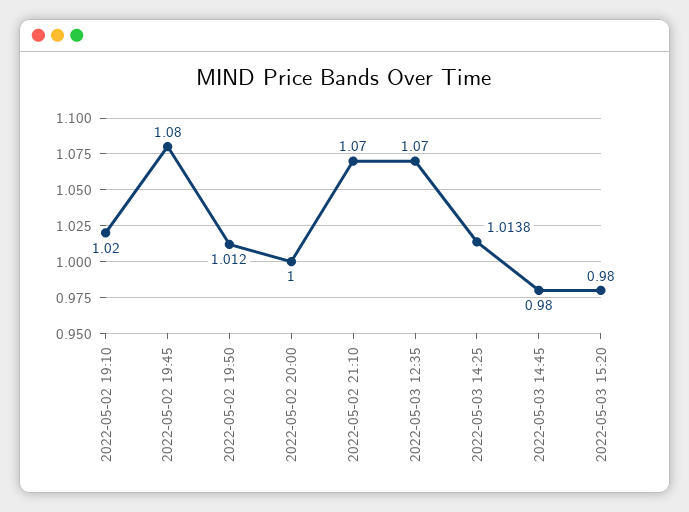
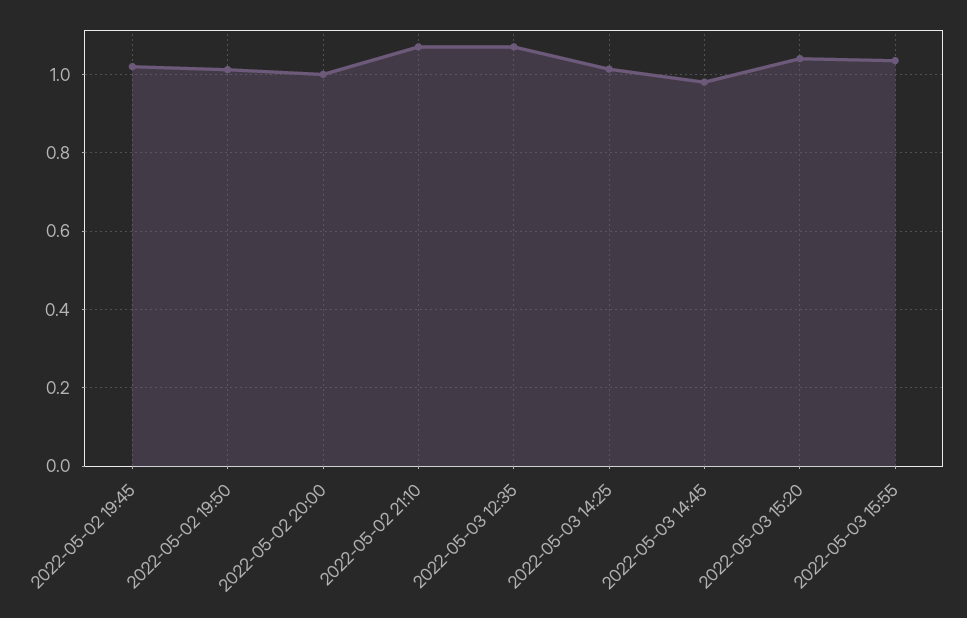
2022-05-02 19:10: 1.02 -> none
2022-05-02 19:45: 1.08 -> 1.02
2022-05-03 15:20: 0.98 -> 1.04
2022-05-03 15:55: none -> 1.04

